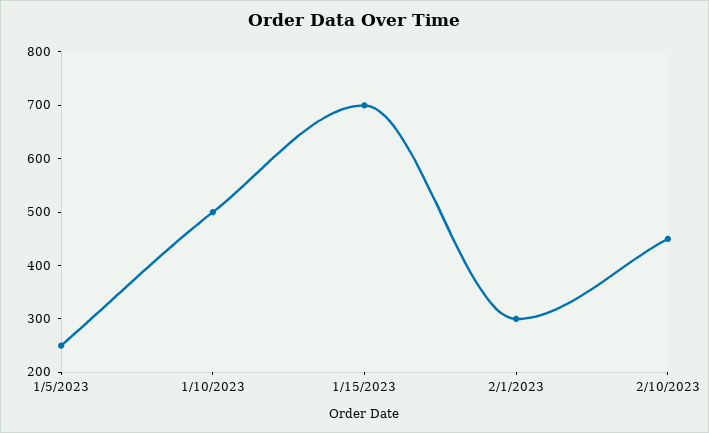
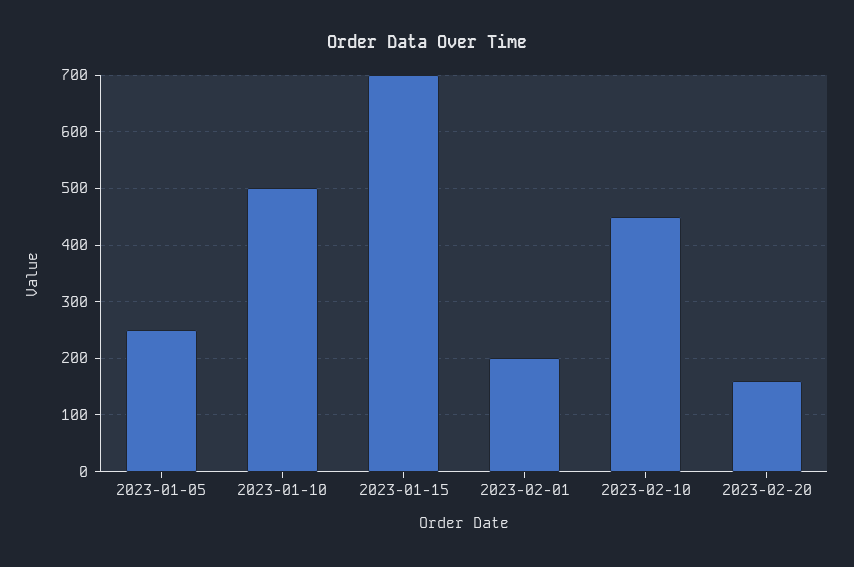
2/1/2023: 300 -> 200
2023-02-20: none -> 160

